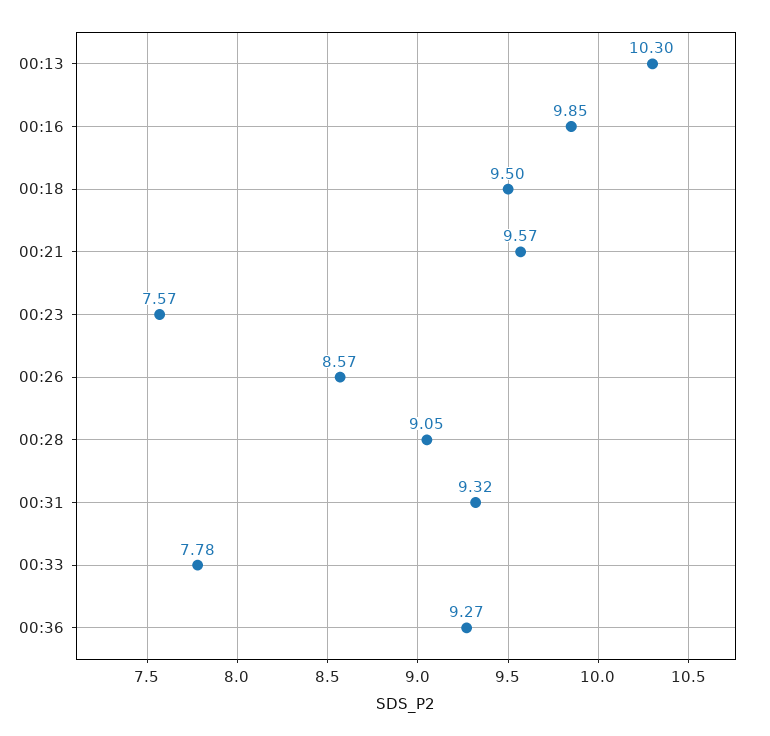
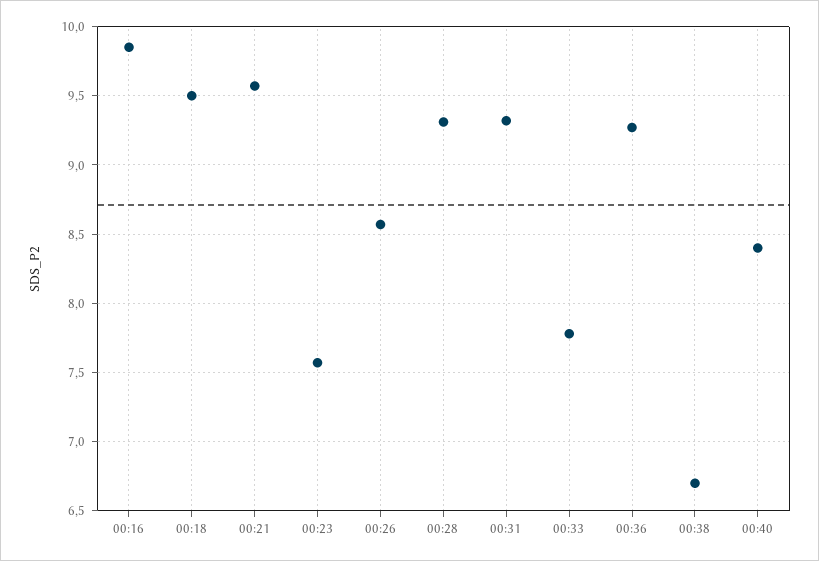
00:13: 10.3 -> none
00:28: 9.05 -> 9.3
00:38: none -> 6.7
00:40: none -> 8.4

